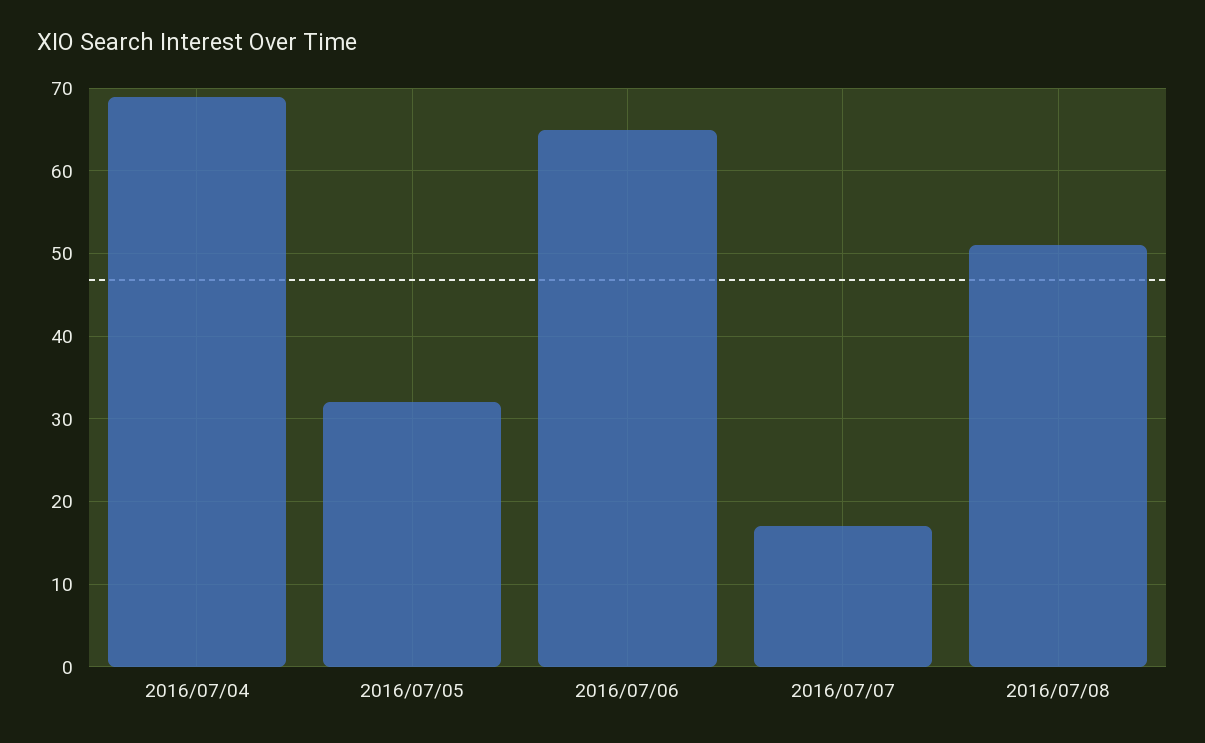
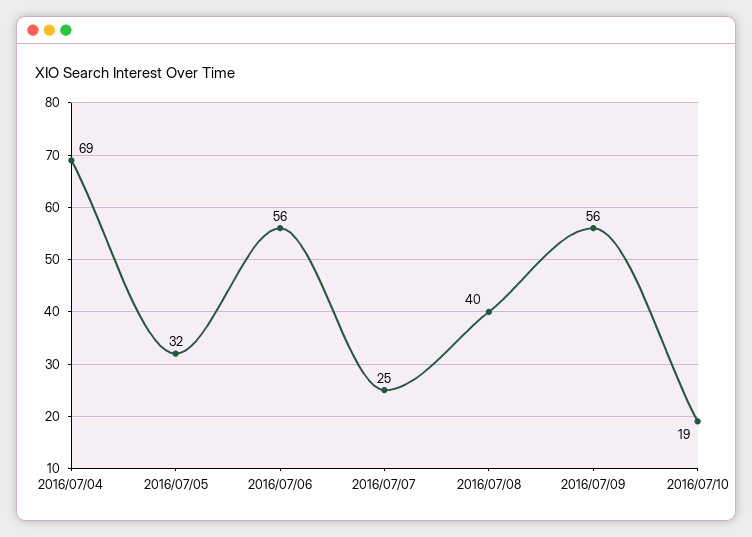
2016/07/06: 65 -> 56
2016/07/07: 17 -> 25
2016/07/08: 51 -> 40
2016/07/09: none -> 56
2016/07/10: none -> 19

